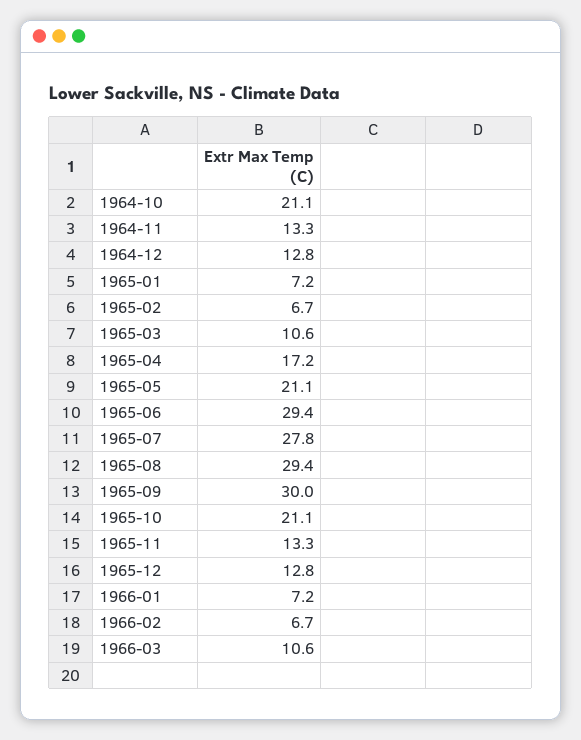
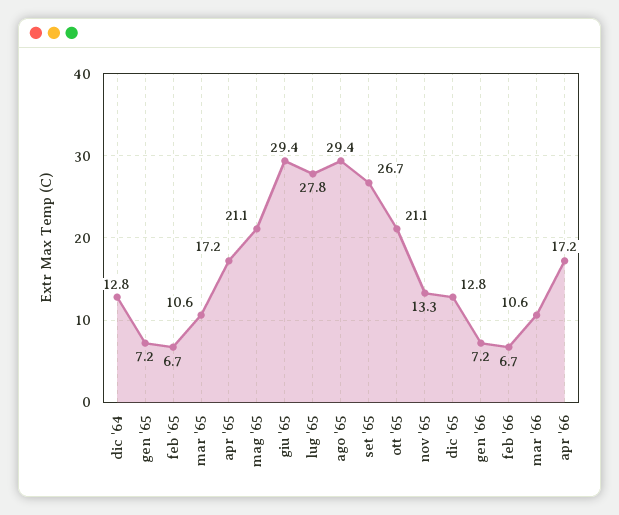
1964-10: 21.1 -> none
1964-11: 13.3 -> none
1965-09: 30 -> 26.7
apr '66: none -> 17.2

